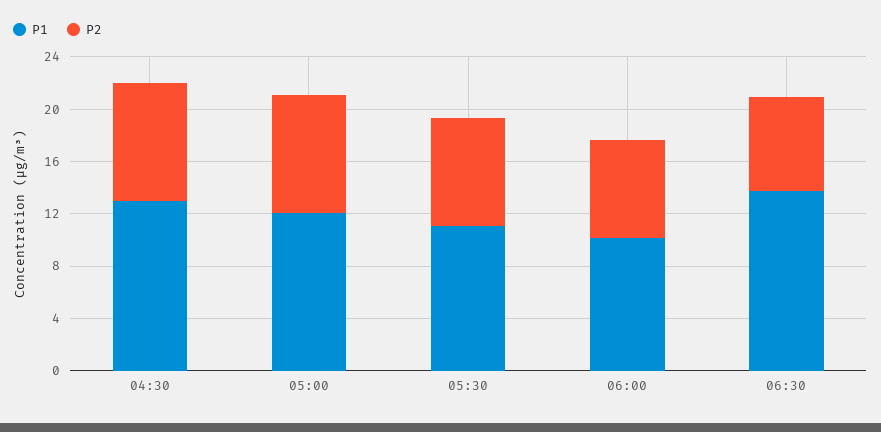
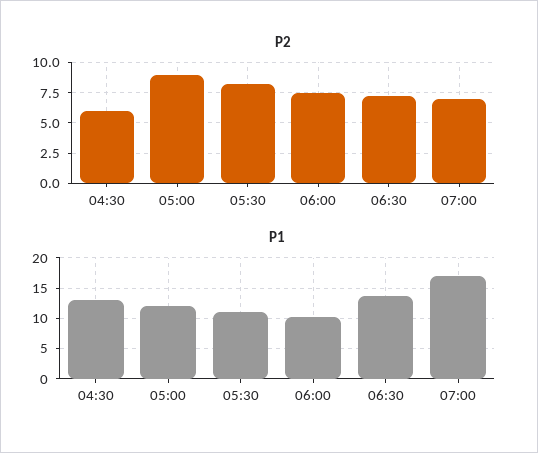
P2, 04:30: 9 -> 6
P2, 07:00: none -> 7
P1, 07:00: none -> 17

